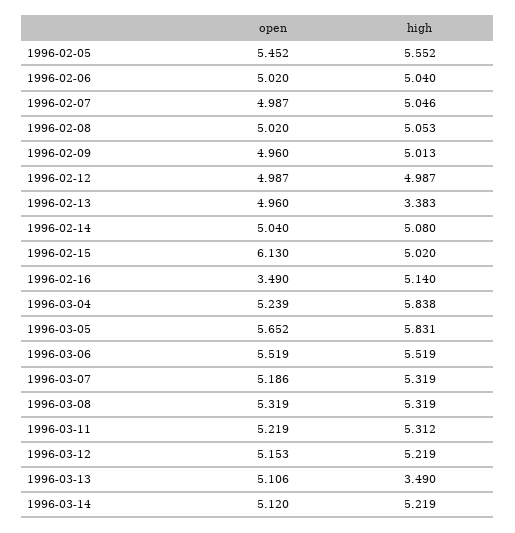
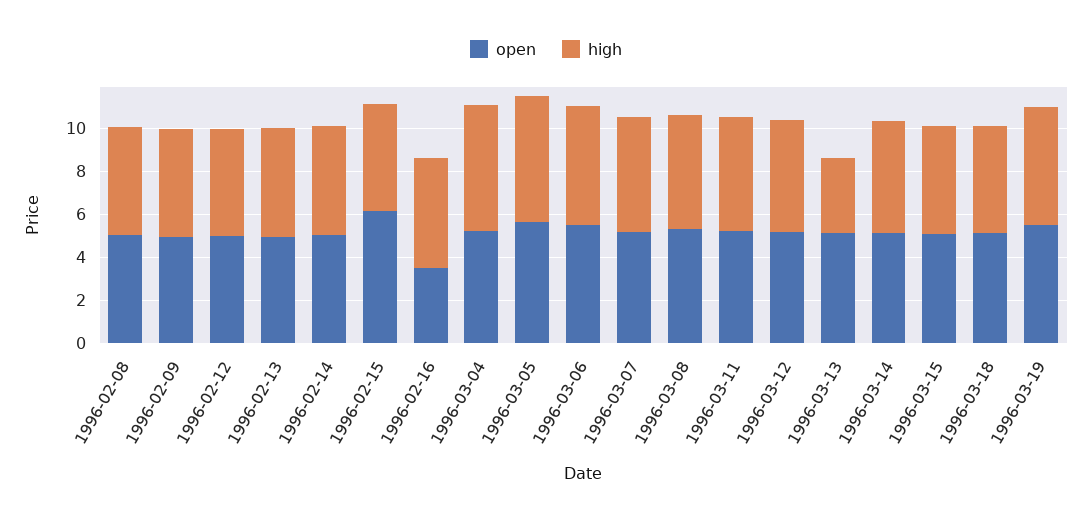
open, 1996-02-05: 5.452 -> none
high, 1996-02-05: 5.552 -> none
open, 1996-02-06: 5.02 -> none
high, 1996-02-06: 5.04 -> none
open, 1996-02-07: 4.987 -> none
high, 1996-02-07: 5.046 -> none
high, 1996-02-13: 3.383 -> 5
open, 1996-03-15: none -> 5
high, 1996-03-15: none -> 5
open, 1996-03-18: none -> 5
high, 1996-03-18: none -> 5
open, 1996-03-19: none -> 5.5
high, 1996-03-19: none -> 5.5

